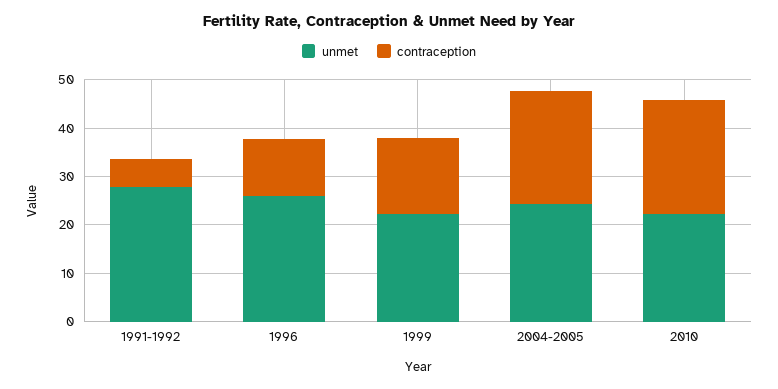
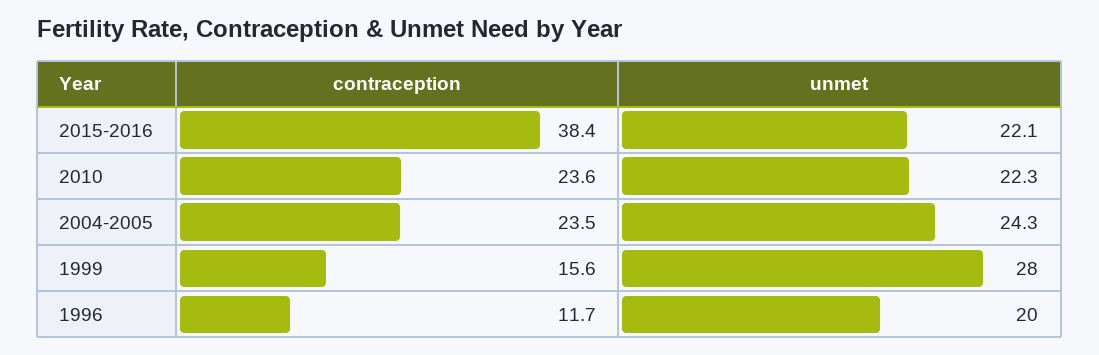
unmet, 1991-1992: 28 -> none
contraception, 1991-1992: 6 -> none
unmet, 1996: 26 -> 20
unmet, 1999: 22 -> 28
contraception, 2015-2016: none -> 38.4
unmet, 2015-2016: none -> 22.1

